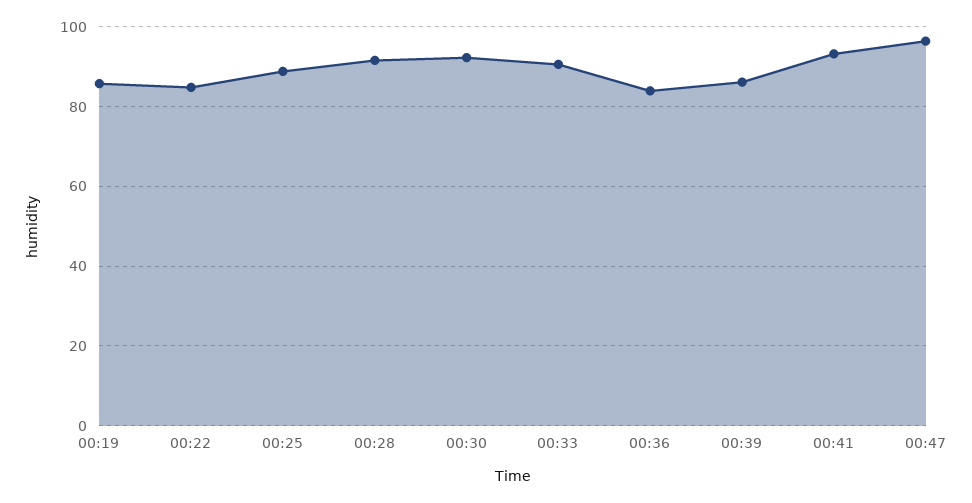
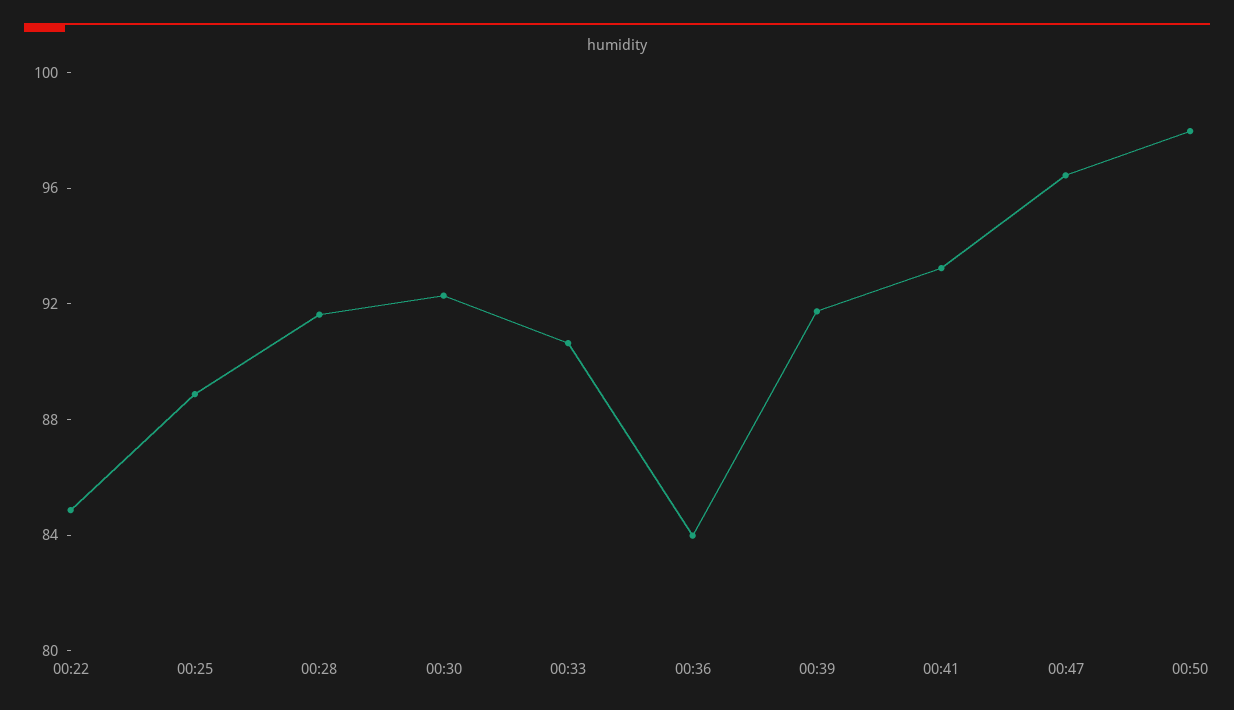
00:19: 86 -> none
00:39: 86 -> 92
00:50: none -> 98

